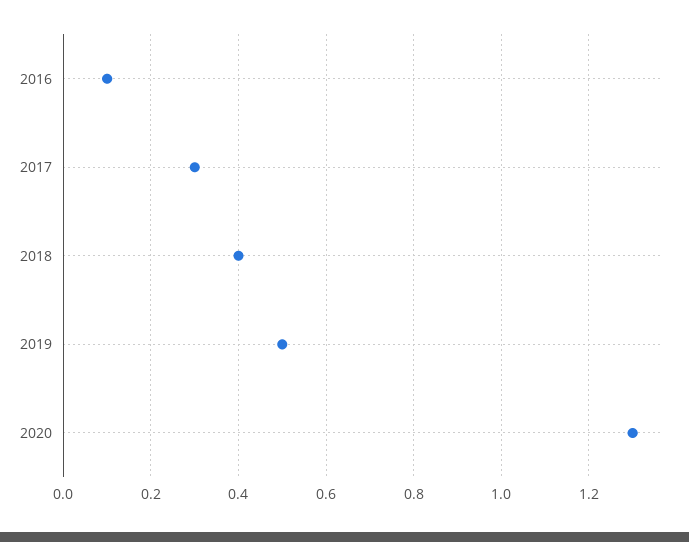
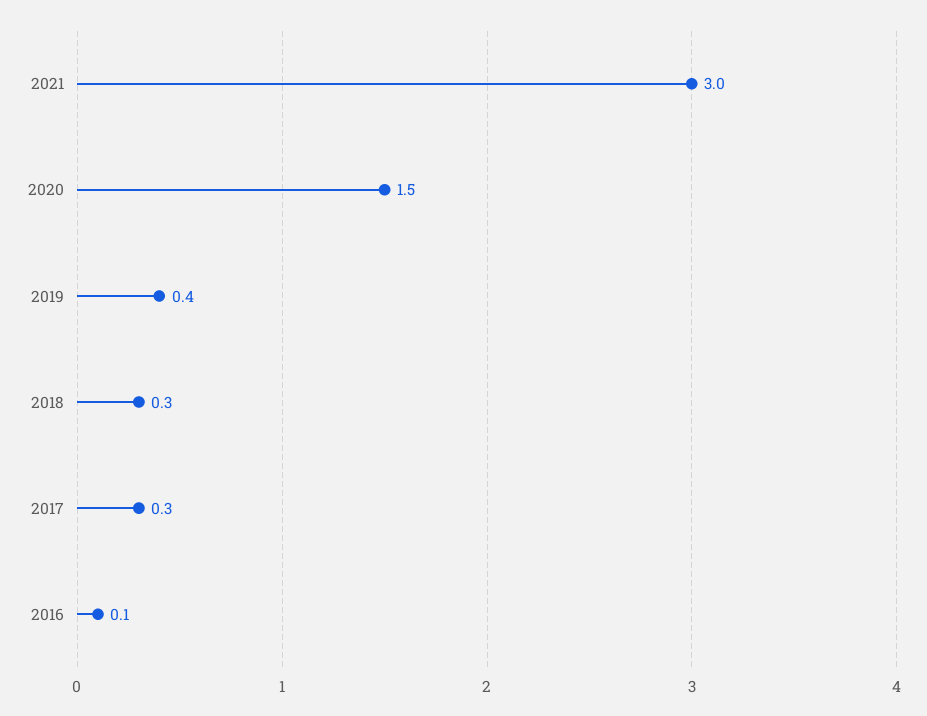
2018: 0.4 -> 0.3
2019: 0.5 -> 0.4
2020: 1.3 -> 1.5
2021: none -> 3

